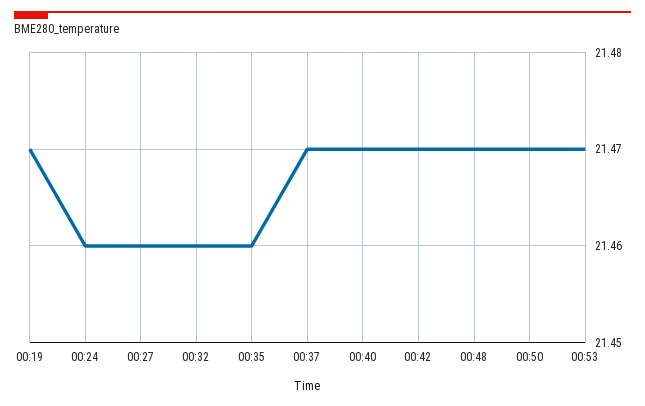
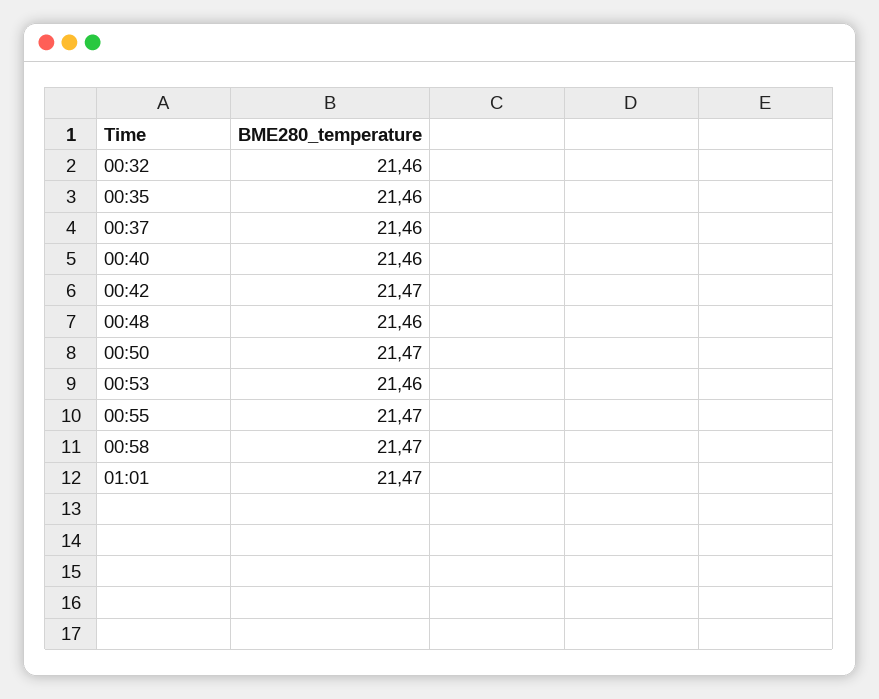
00:19: 21.47 -> none
00:24: 21.46 -> none
00:27: 21.46 -> none
00:37: 21.47 -> 21.46
00:40: 21.47 -> 21.46
00:48: 21.47 -> 21.46
00:53: 21.47 -> 21.46
00:55: none -> 21.47
00:58: none -> 21.47
01:01: none -> 21.47

